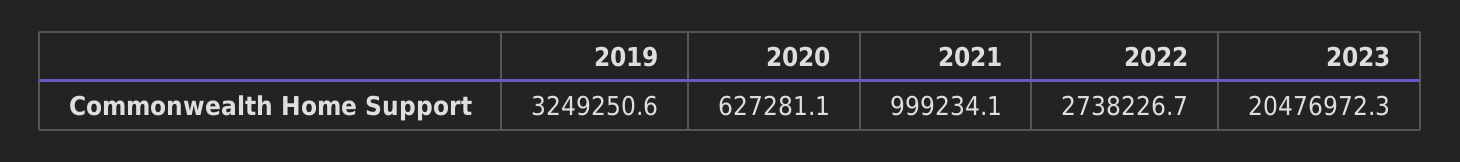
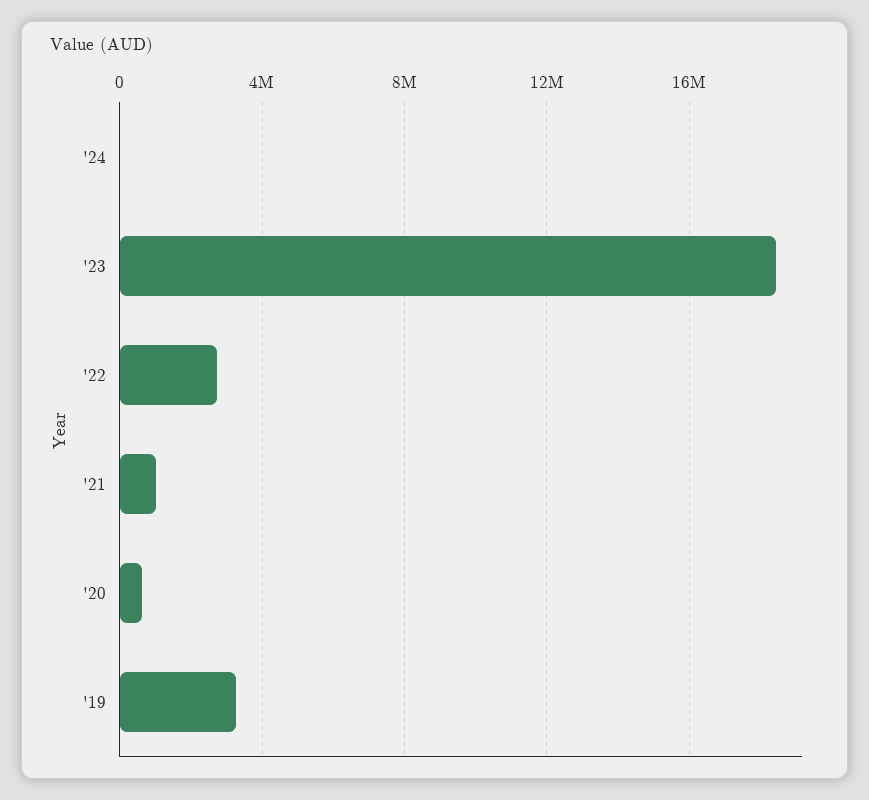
2023: 20476972.3 -> 18500000
'24: none -> 0

